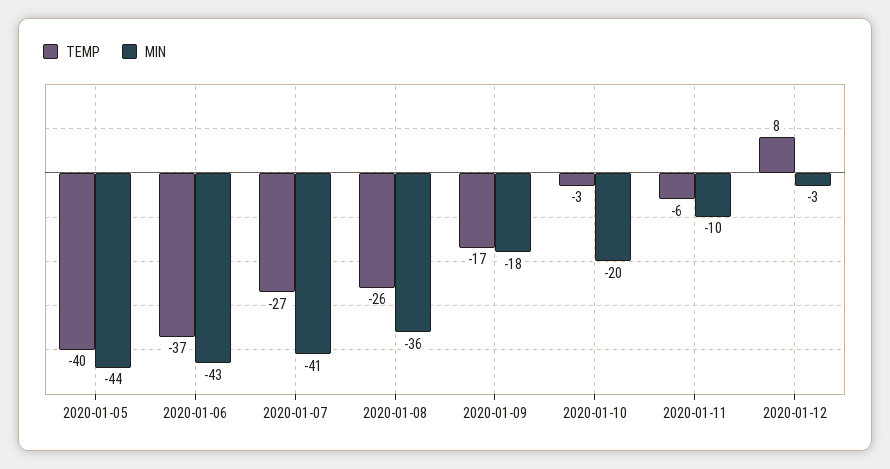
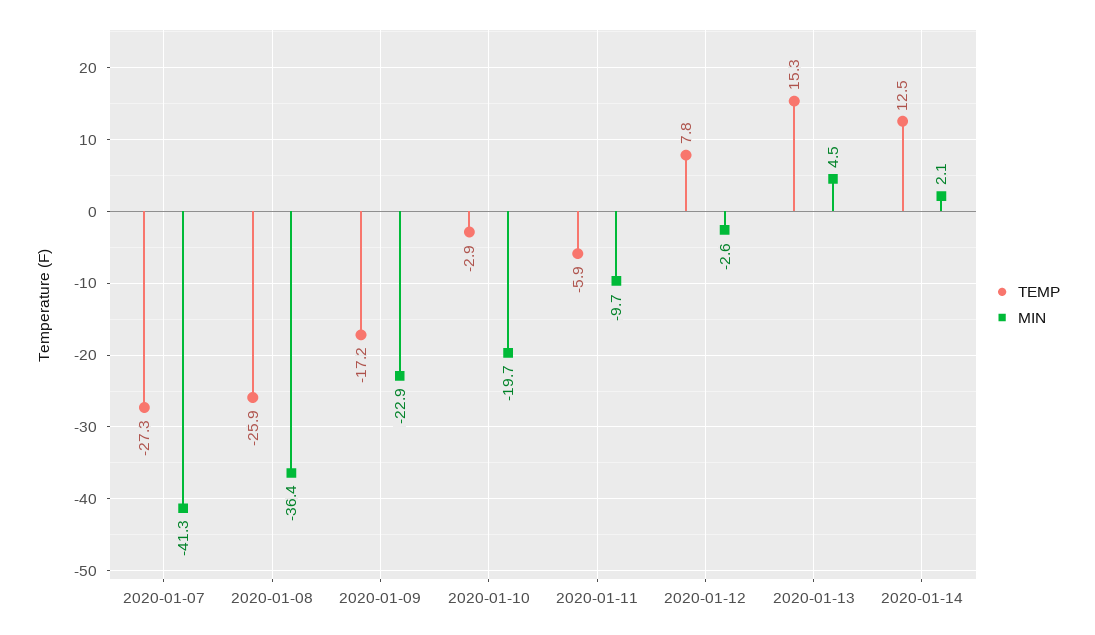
TEMP, 2020-01-05: -40 -> none
MIN, 2020-01-05: -44 -> none
TEMP, 2020-01-06: -37 -> none
MIN, 2020-01-06: -43 -> none
MIN, 2020-01-09: -18 -> -22.9
TEMP, 2020-01-13: none -> 15.3
MIN, 2020-01-13: none -> 4.5
TEMP, 2020-01-14: none -> 12.5
MIN, 2020-01-14: none -> 2.1

